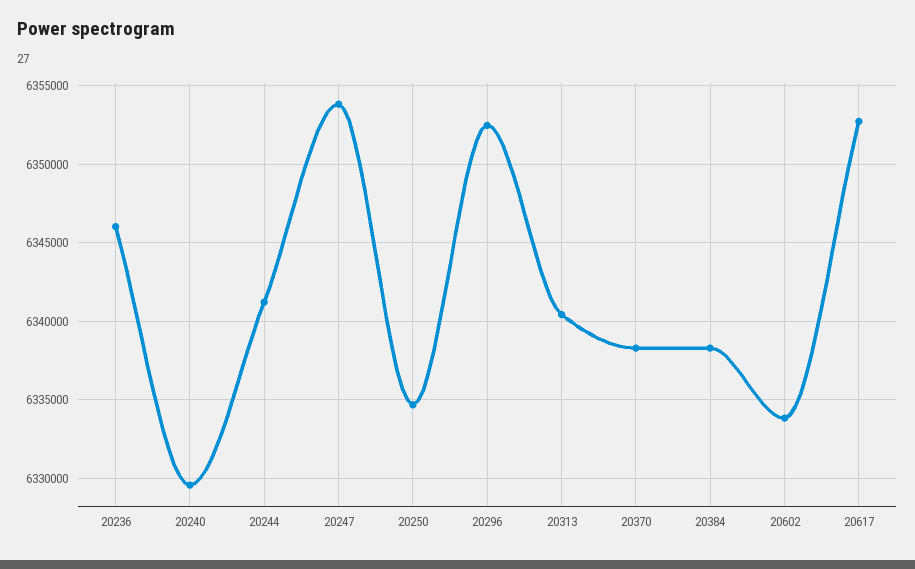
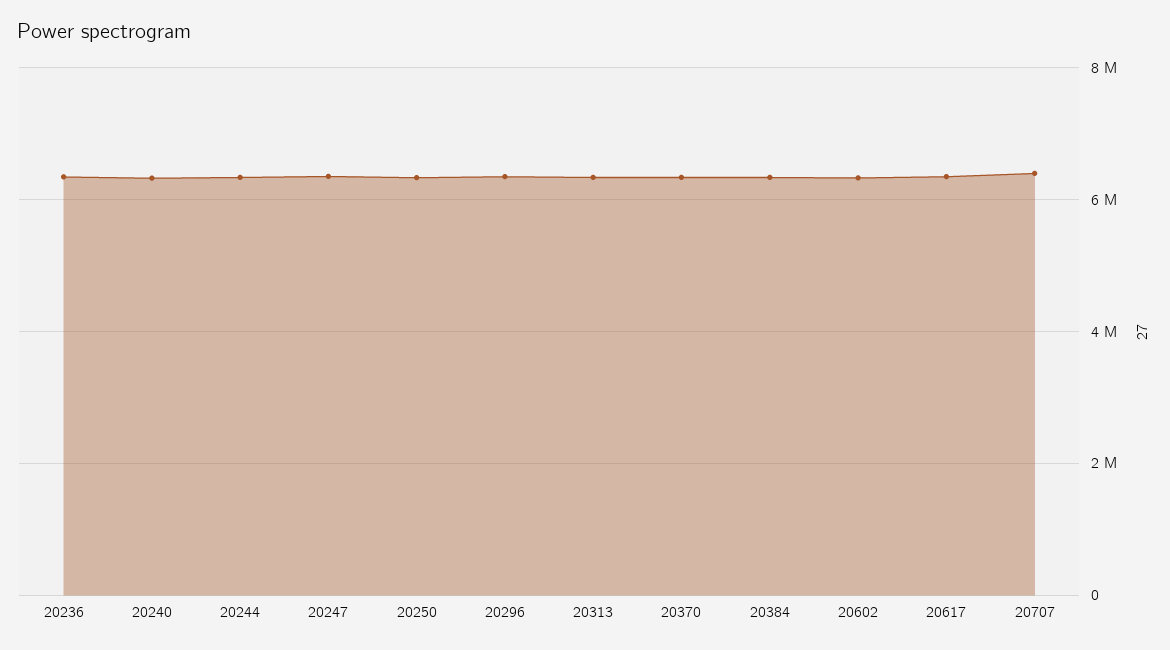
20707: none -> 6400000

